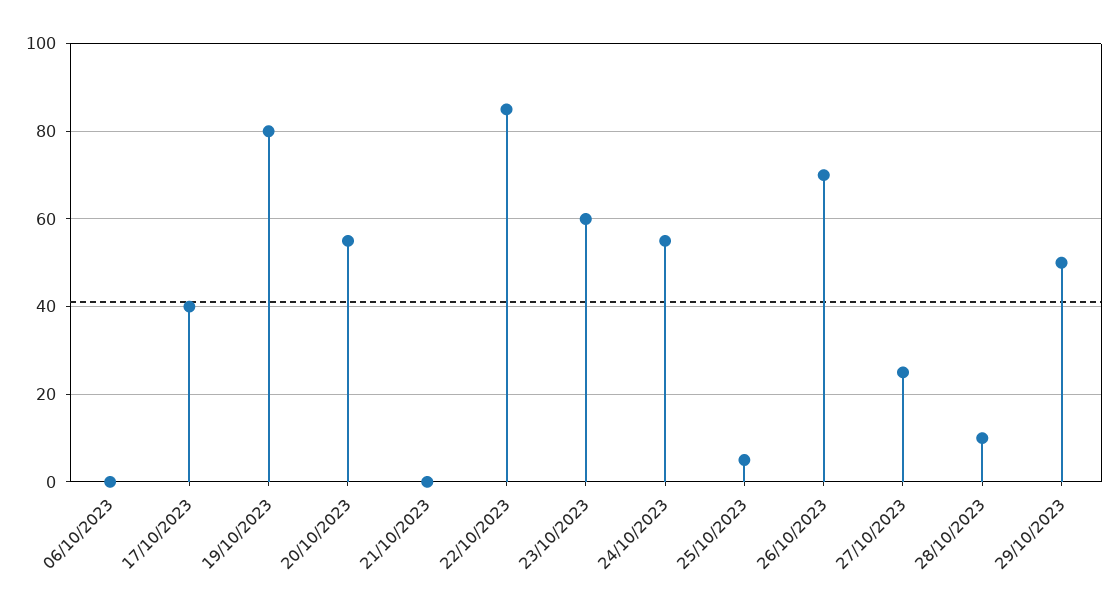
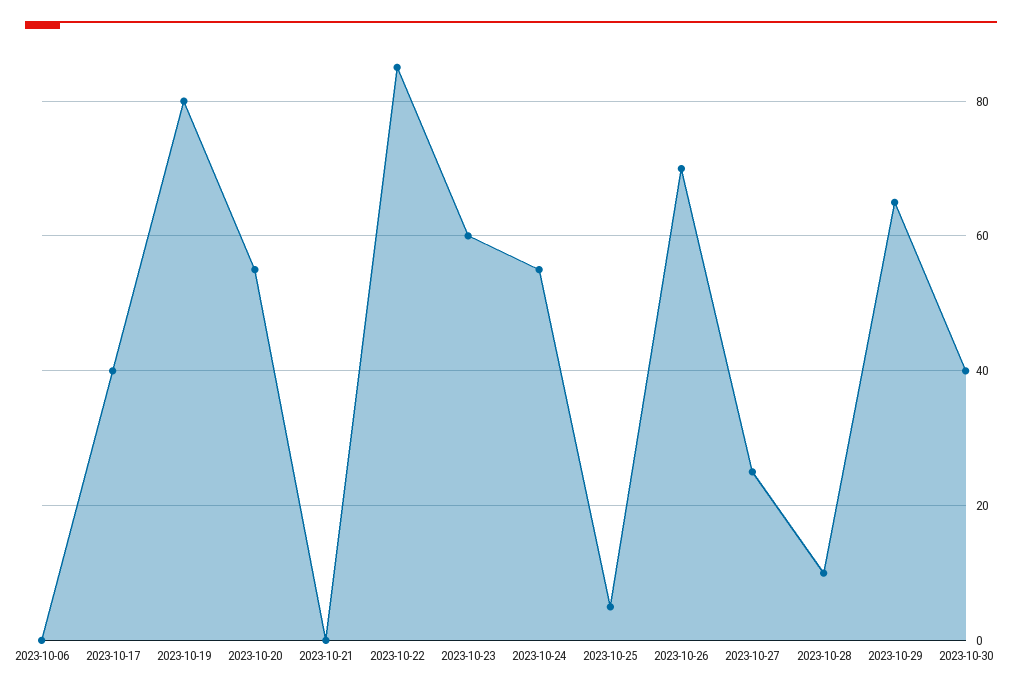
29/10/2023: 50 -> 65
2023-10-30: none -> 40

